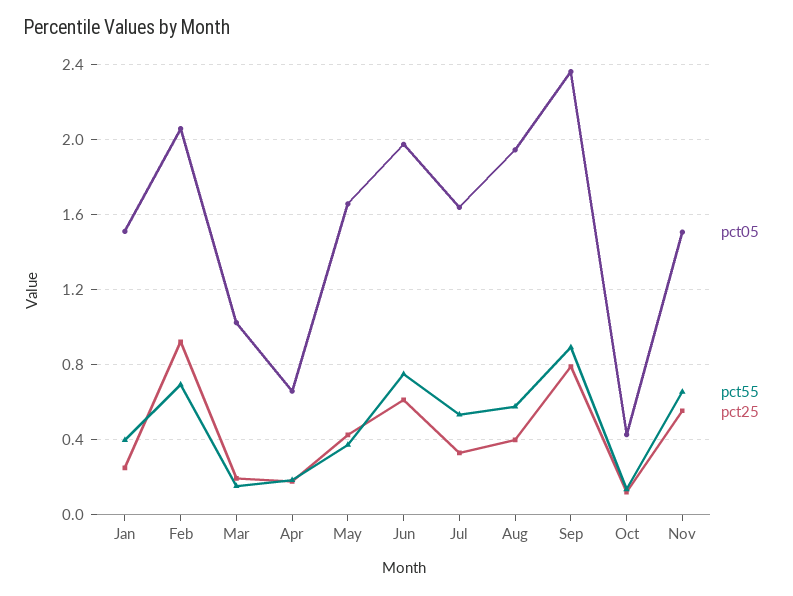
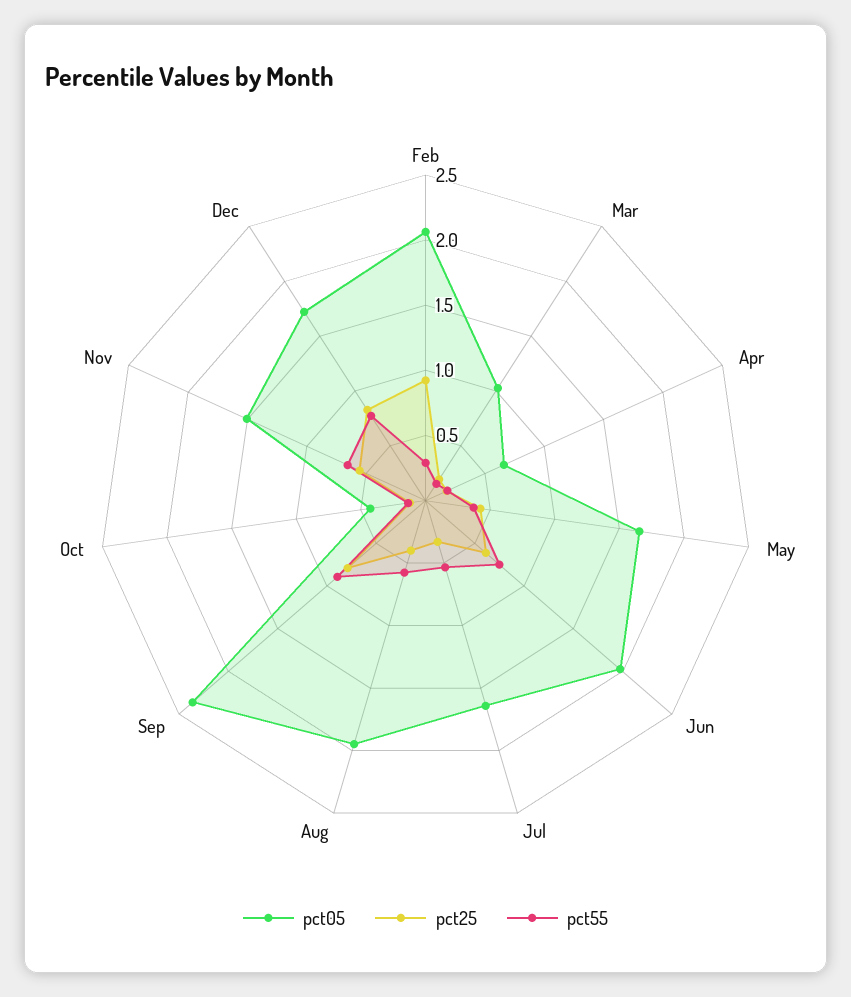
pct05, Jan: 1.5 -> none
pct55, Jan: 0.4 -> none
pct25, Jan: 0.25 -> none
pct55, Feb: 0.7 -> 0.3
pct05, Dec: none -> 1.7
pct25, Dec: none -> 0.8
pct55, Dec: none -> 0.8

